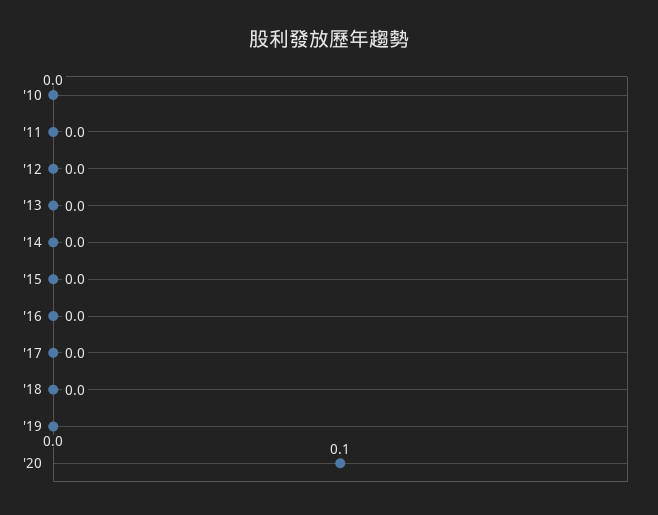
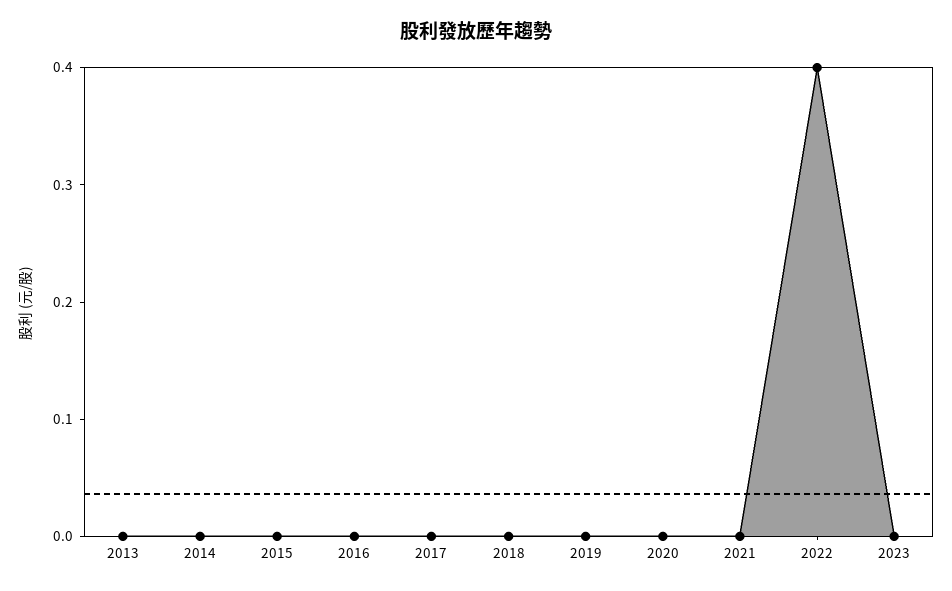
'10: 0 -> none
'11: 0 -> none
'12: 0 -> none
'20: 0.1 -> 0
2021: none -> 0
2022: none -> 0.4
2023: none -> 0

